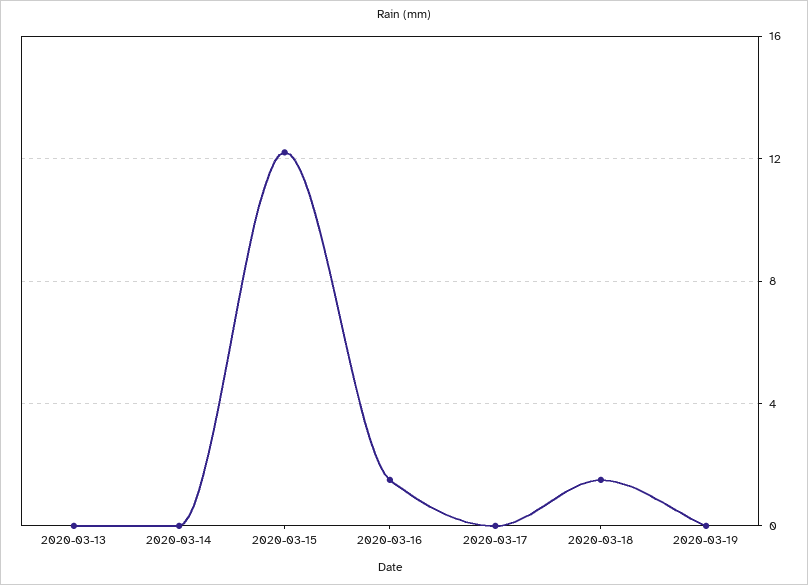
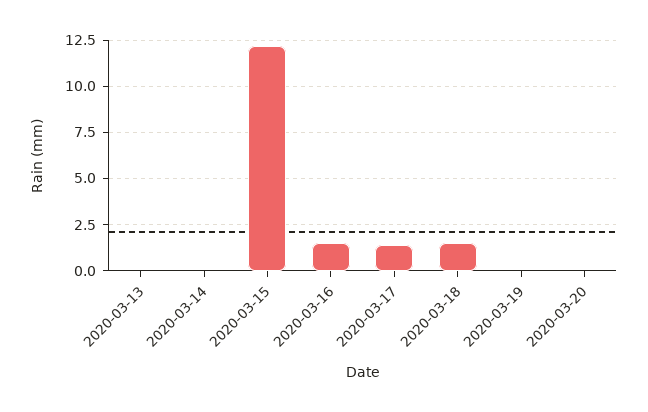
2020-03-17: 0 -> 1.5
2020-03-20: none -> 0

